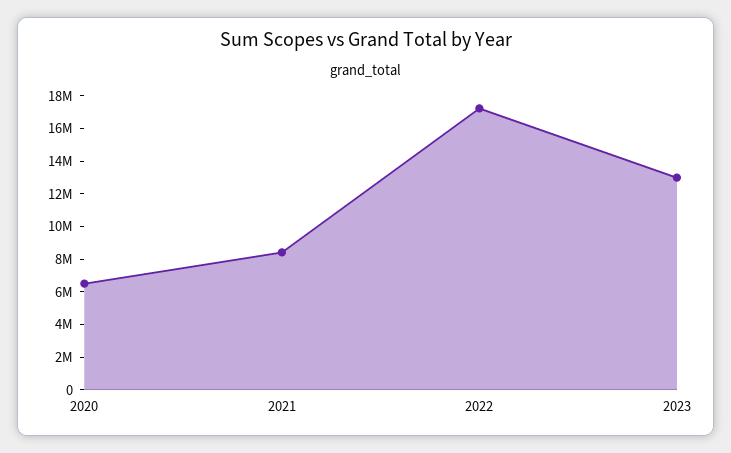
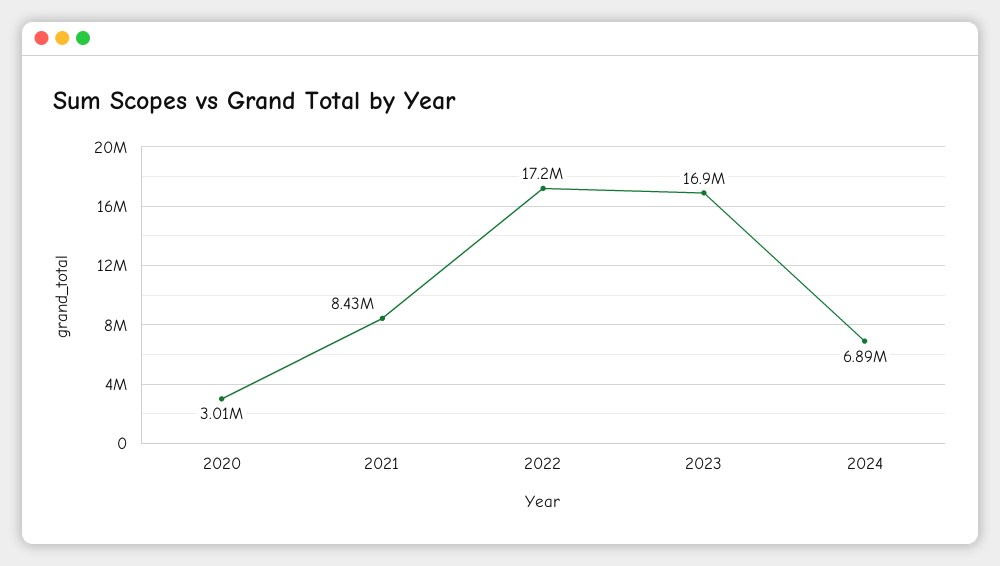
2020: 6500000 -> 3010000
2023: 13000000 -> 16900000
2024: none -> 6890000

